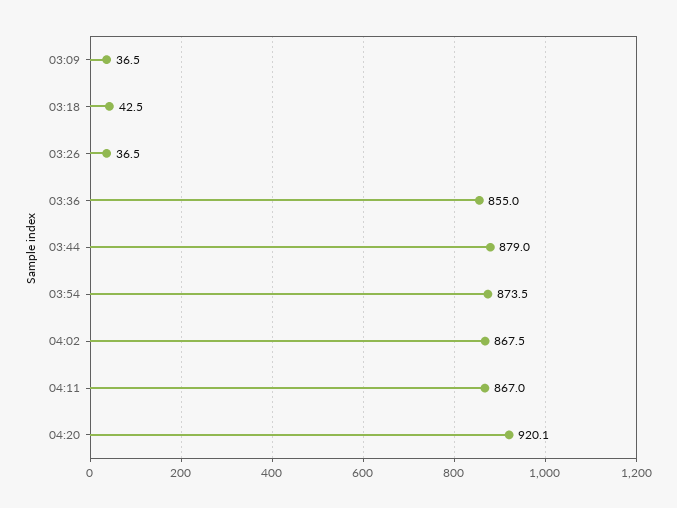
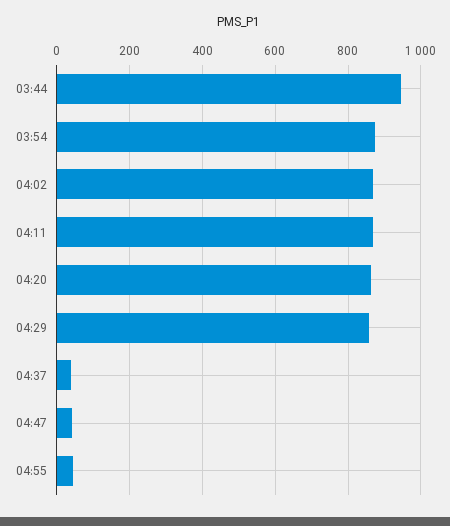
03:09: 36.5 -> none
03:18: 42.5 -> none
03:26: 36.5 -> none
03:36: 855 -> none
03:44: 879 -> 940
04:20: 920.1 -> 860
04:29: none -> 860
04:37: none -> 40
04:47: none -> 40
04:55: none -> 40

